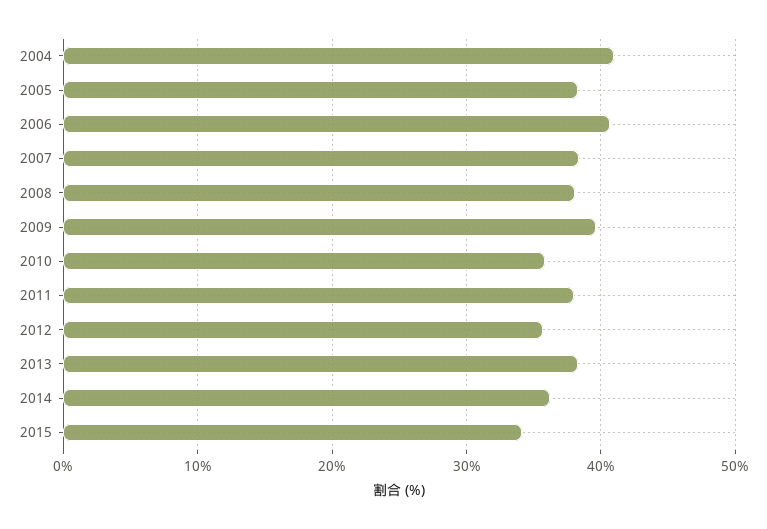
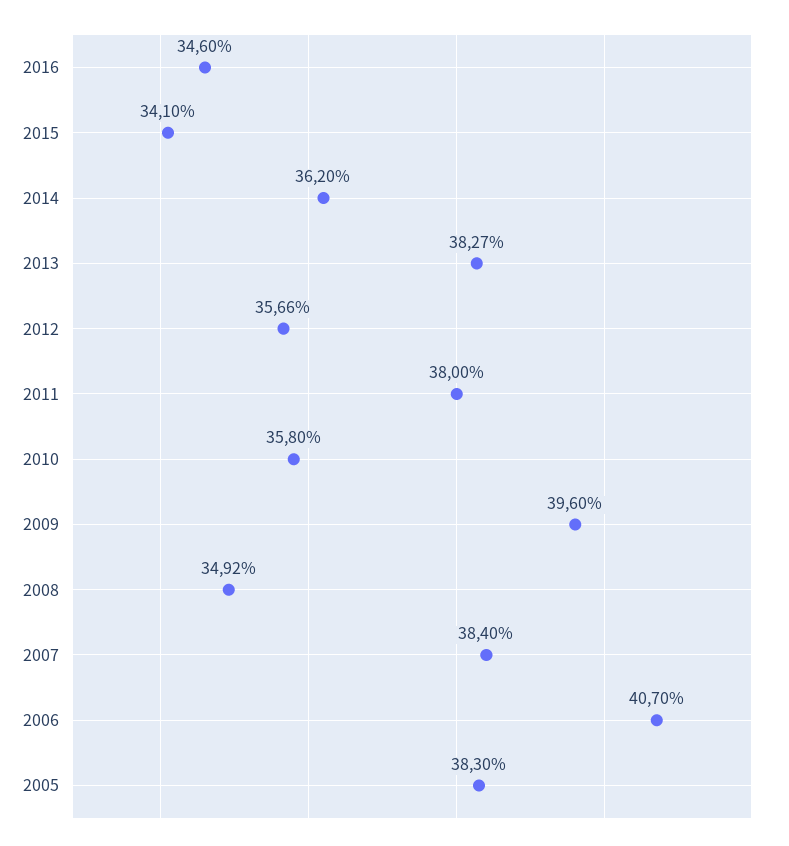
2004: 41 -> none
2008: 38 -> 34.92
2016: none -> 34.6

